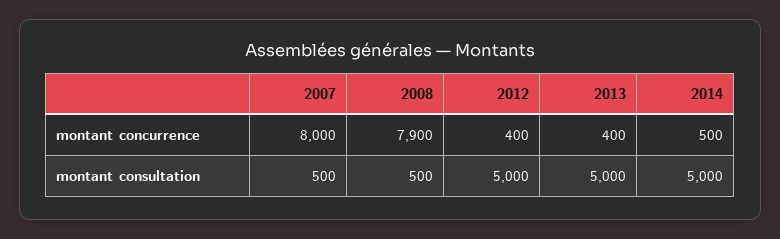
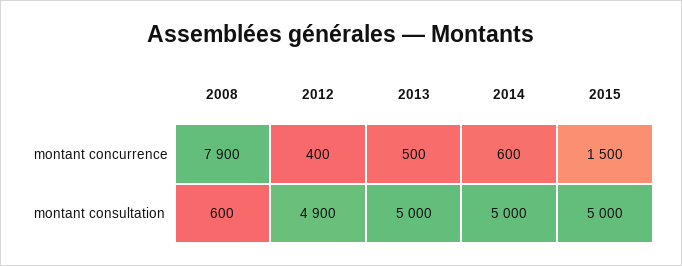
2007, montant concurrence: 8000 -> none
2013, montant concurrence: 400 -> 500
2014, montant concurrence: 500 -> 600
2007, montant consultation: 500 -> none
2008, montant consultation: 500 -> 600
2012, montant consultation: 5000 -> 4900
2015, montant concurrence: none -> 1500
2015, montant consultation: none -> 5000

